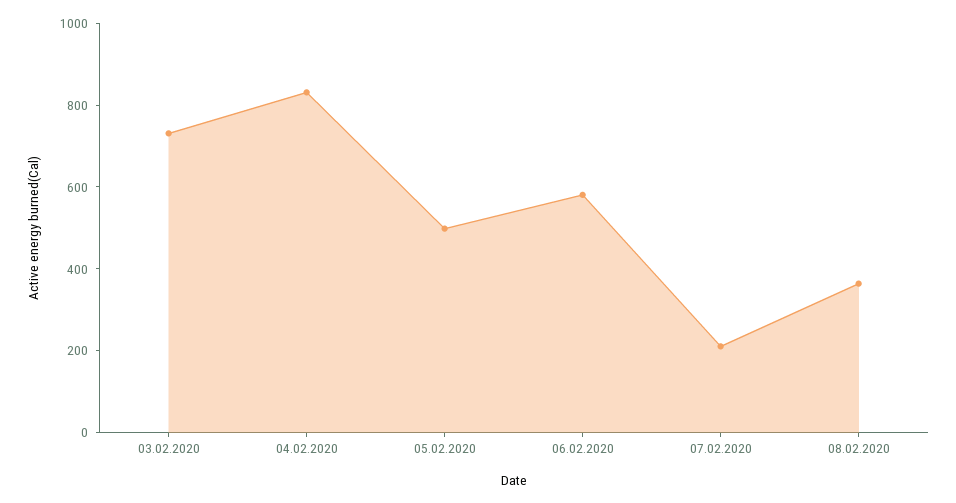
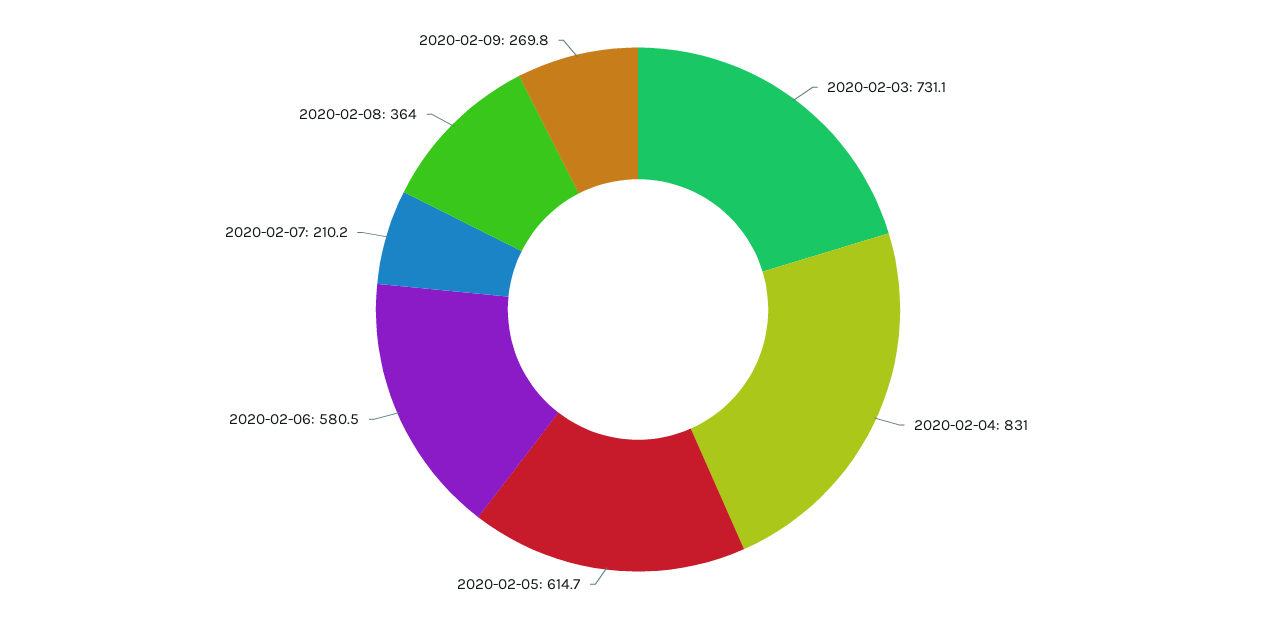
05.02.2020: 500 -> 614.7
2020-02-09: none -> 269.8

